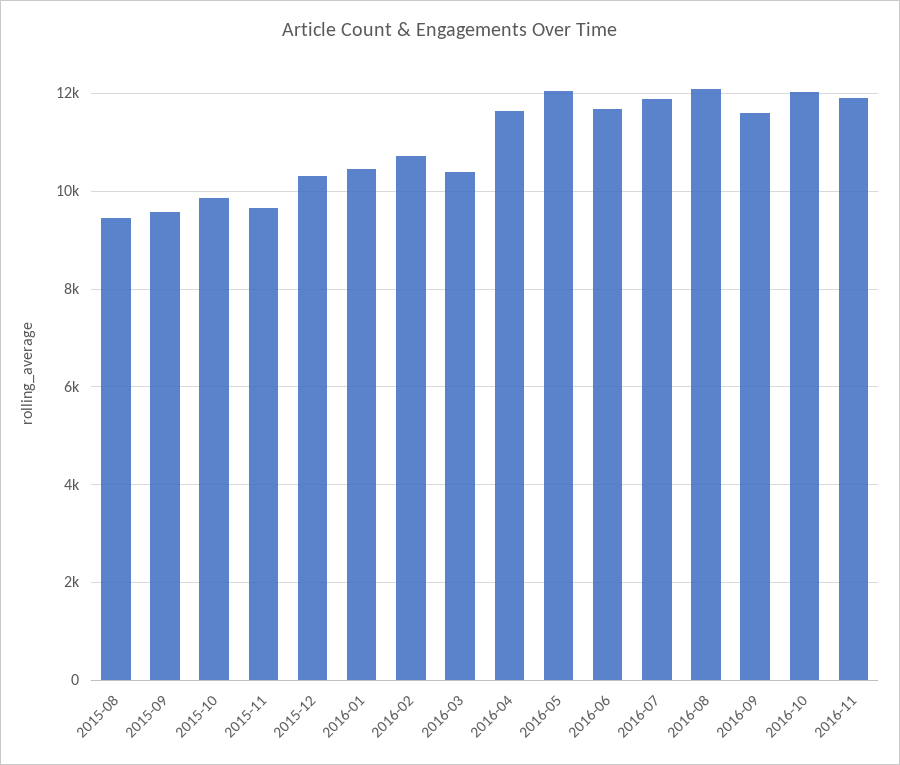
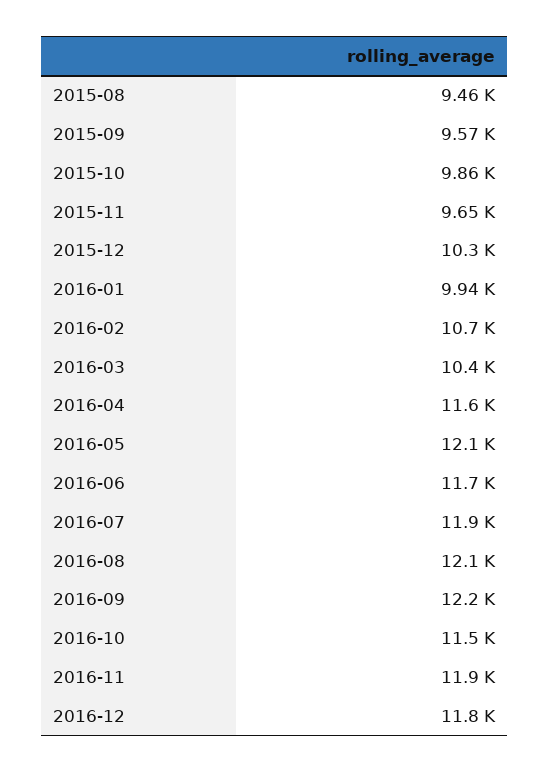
2016-01: 10400 -> 9940
2016-09: 11600 -> 12200
2016-10: 12000 -> 11500
2016-12: none -> 11800

